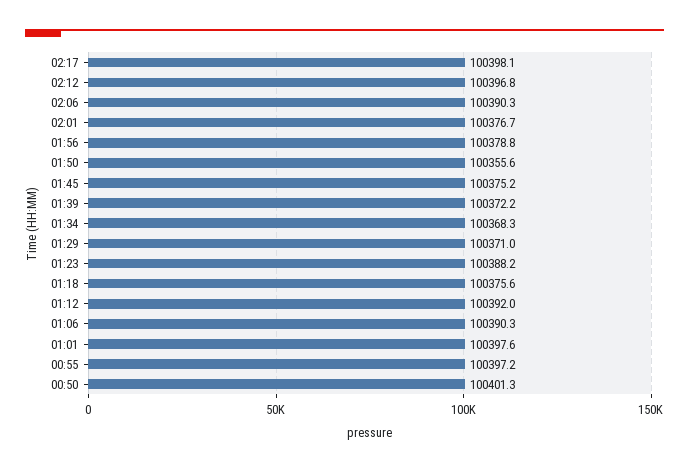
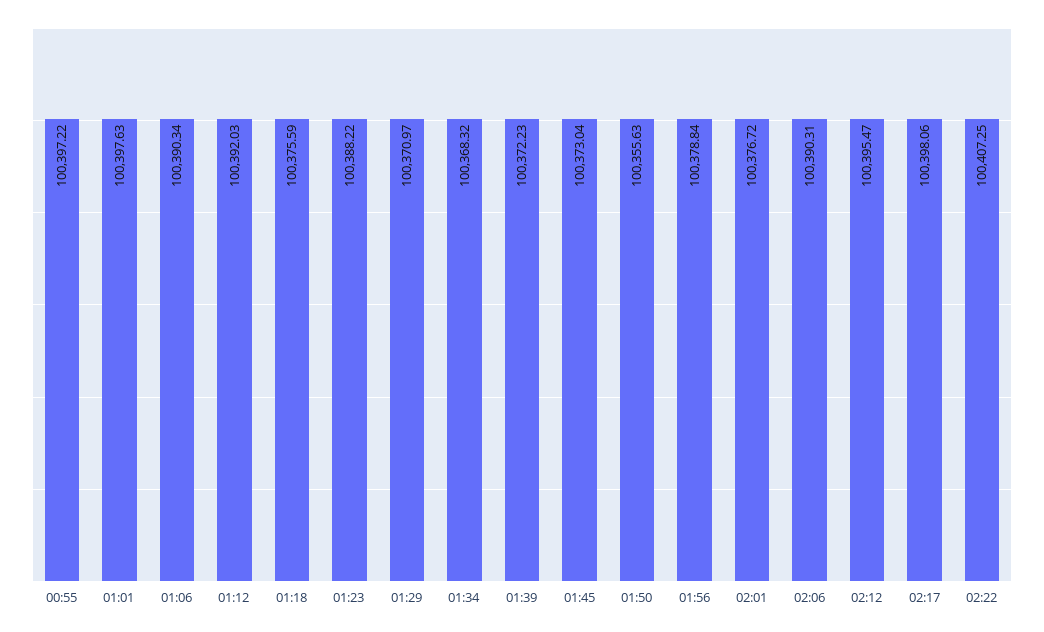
02:12: 100396.8 -> 100395.47
01:45: 100375.2 -> 100373.04
00:50: 100401.3 -> none
02:22: none -> 100407.25

